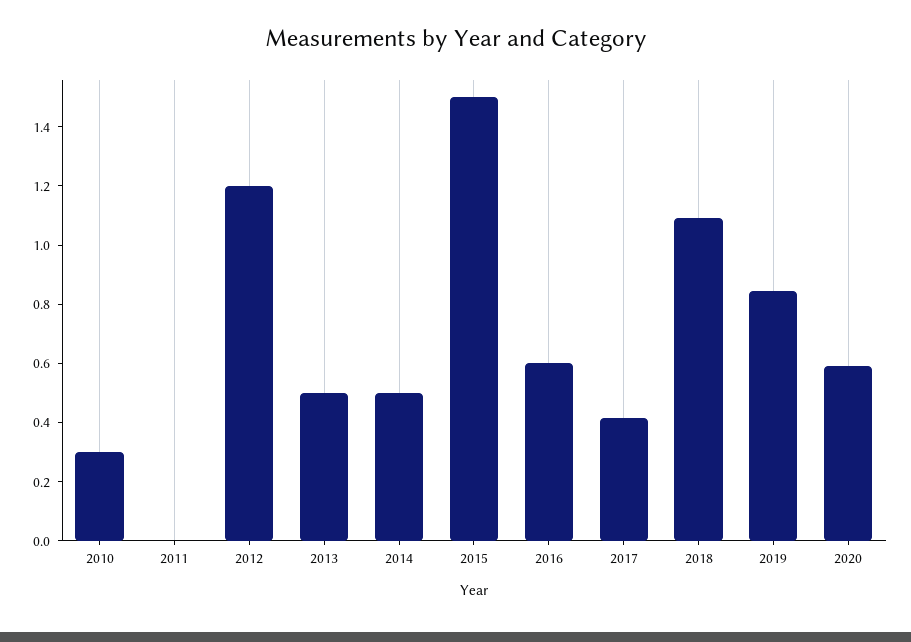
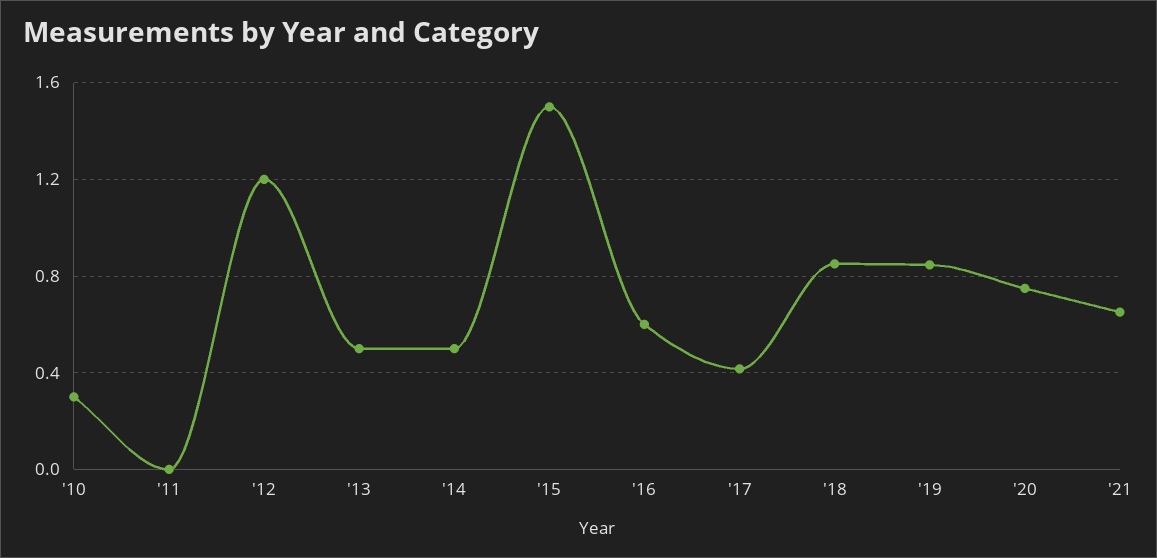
2018: 1.1 -> 0.85
2020: 0.6 -> 0.75
'21: none -> 0.65

